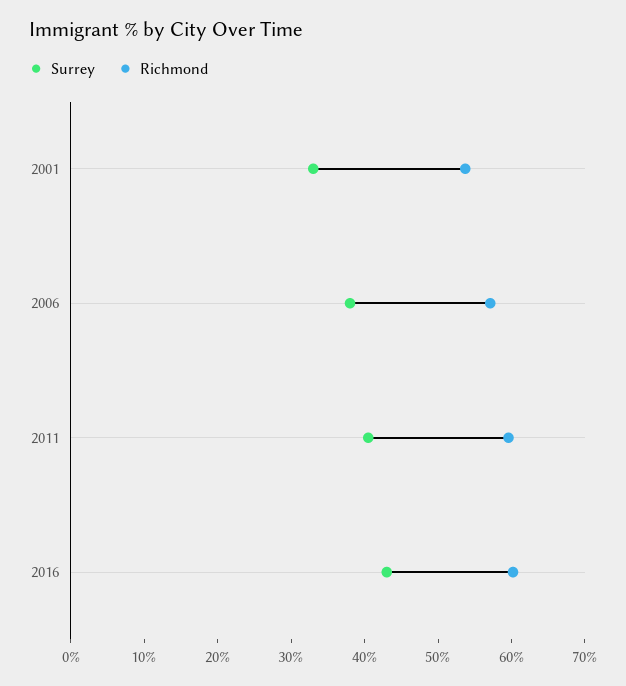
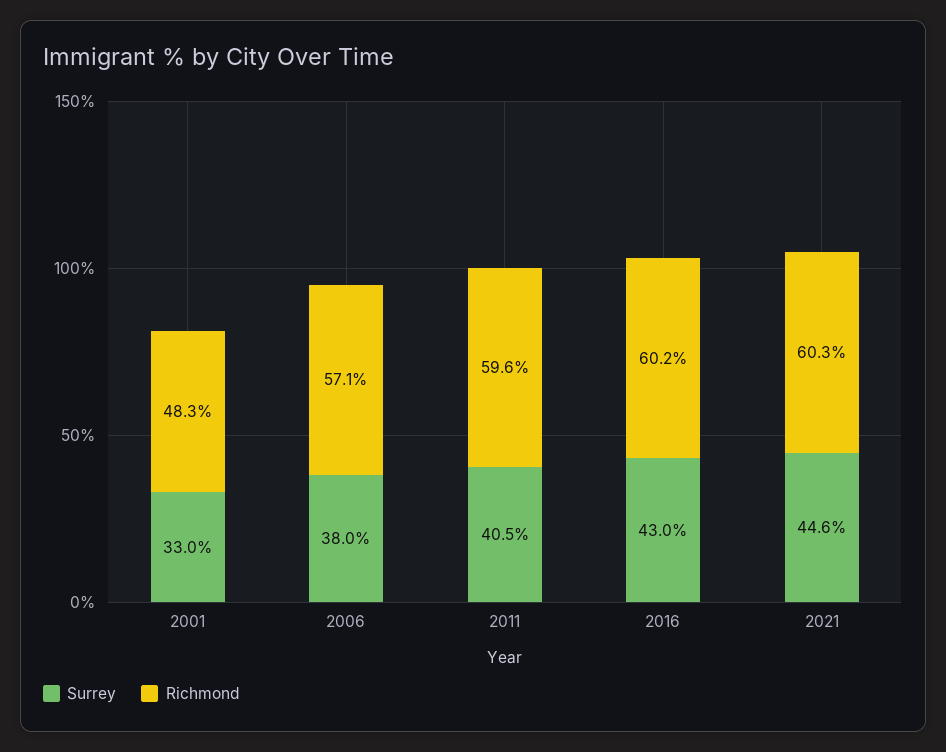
Richmond, 2001: 54 -> 48.3
Surrey, 2021: none -> 44.6
Richmond, 2021: none -> 60.3

